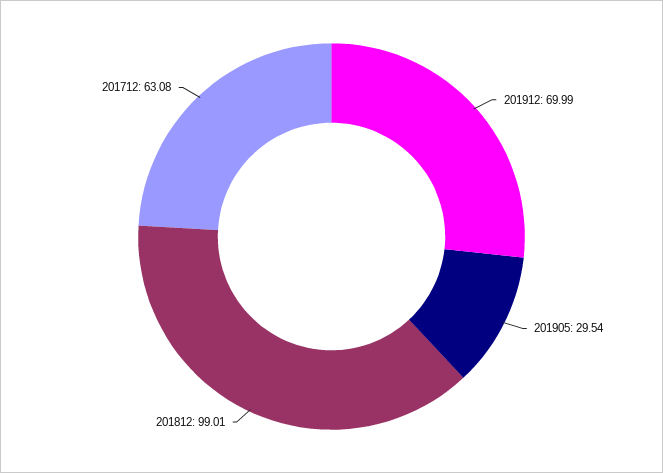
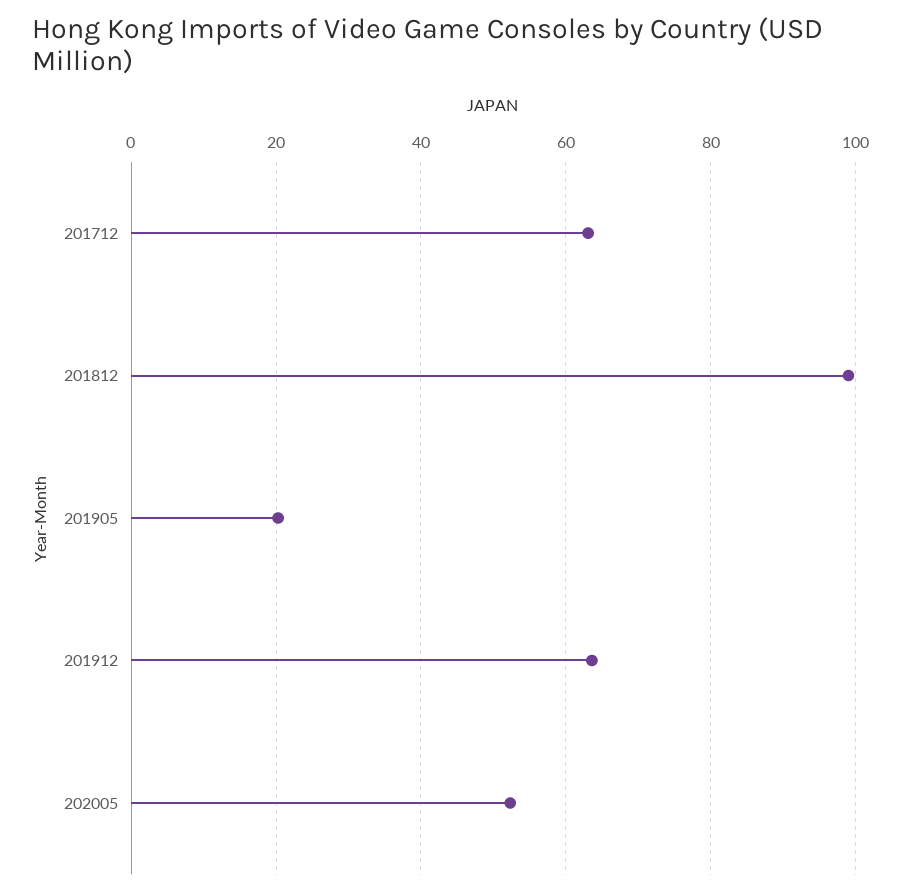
201912: 69.99 -> 64
201905: 29.54 -> 20
202005: none -> 52

